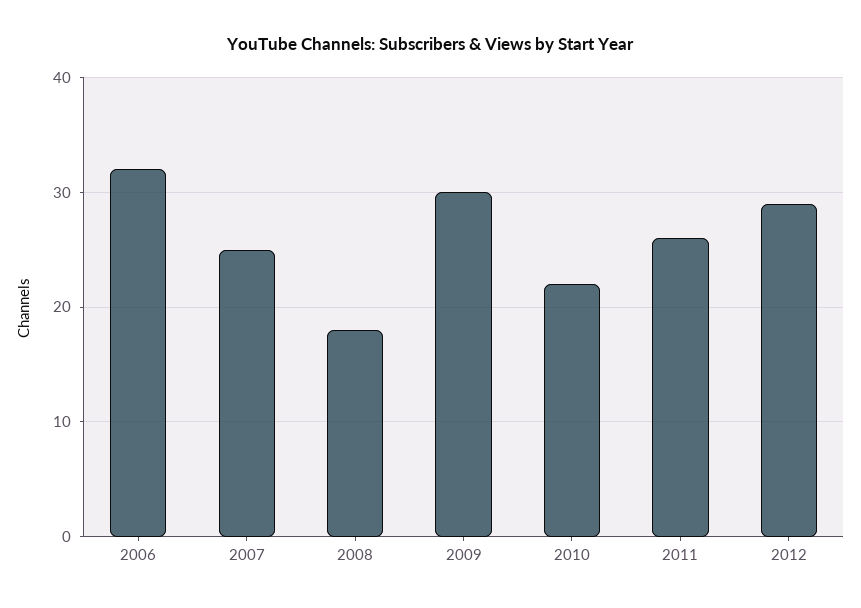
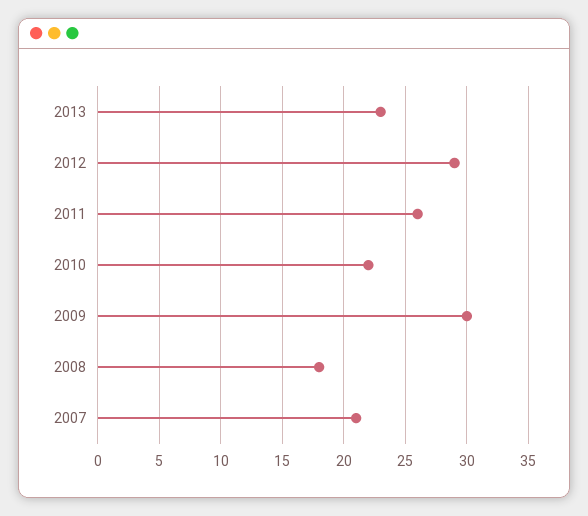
2006: 32 -> none
2007: 25 -> 21
2013: none -> 23

